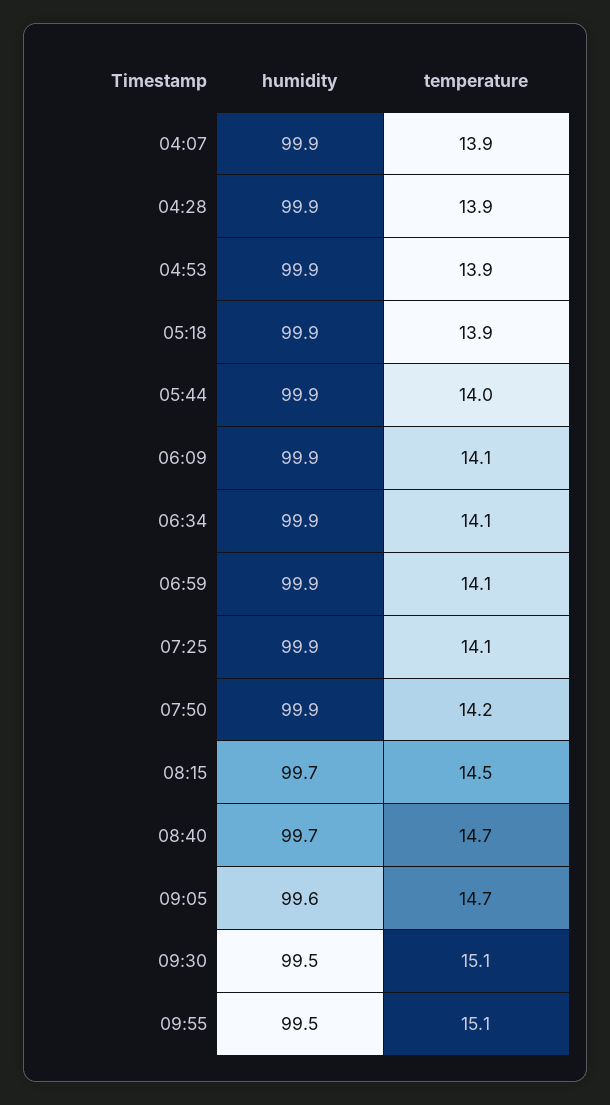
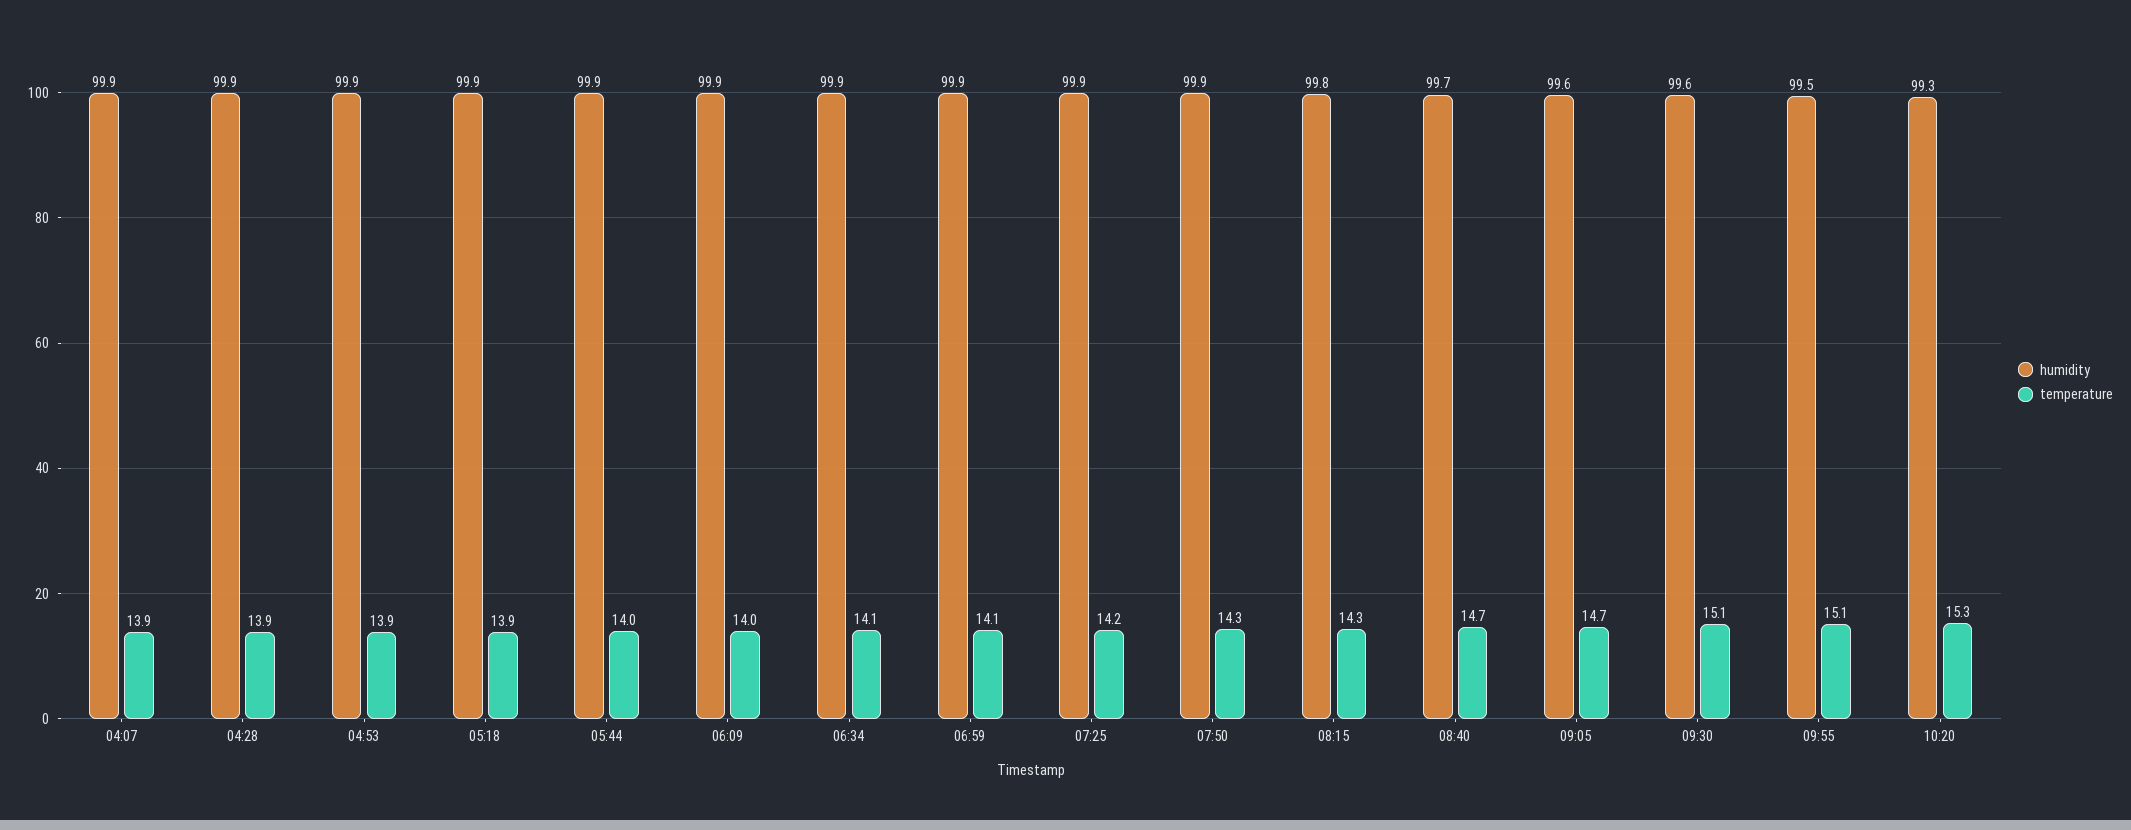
temperature, 06:09: 14.1 -> 14
temperature, 07:25: 14.1 -> 14.2
temperature, 07:50: 14.2 -> 14.3
humidity, 08:15: 99.7 -> 99.8
temperature, 08:15: 14.5 -> 14.3
humidity, 09:30: 99.5 -> 99.6
humidity, 10:20: none -> 99.3
temperature, 10:20: none -> 15.3

